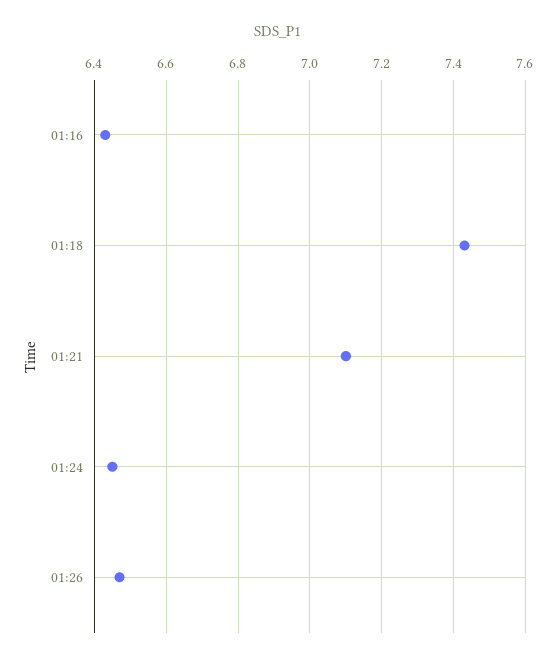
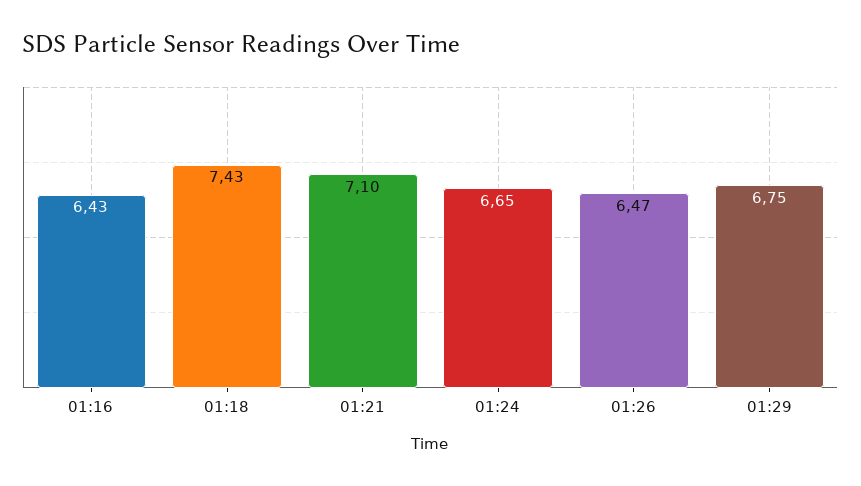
01:24: 6.45 -> 6.65
01:29: none -> 6.75

